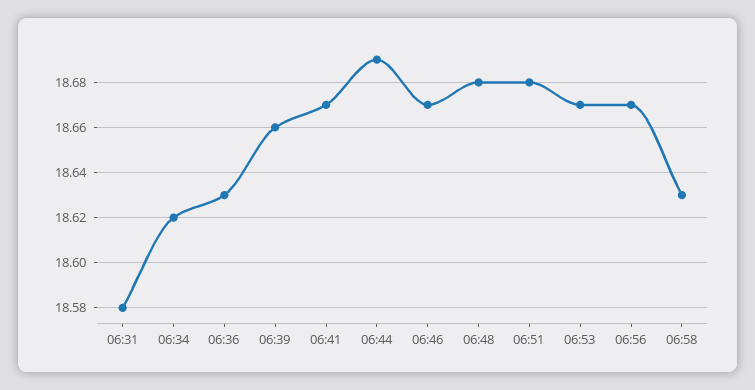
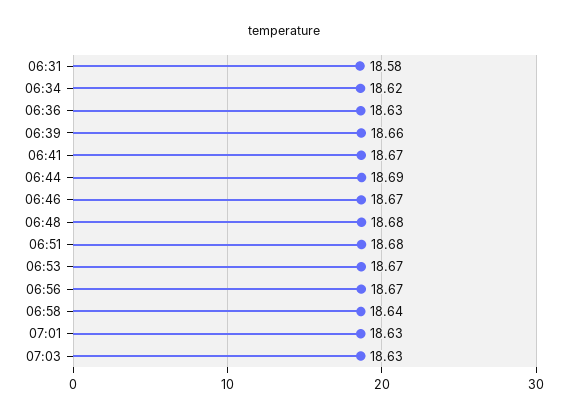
06:58: 18.63 -> 18.64
07:01: none -> 18.63
07:03: none -> 18.63

